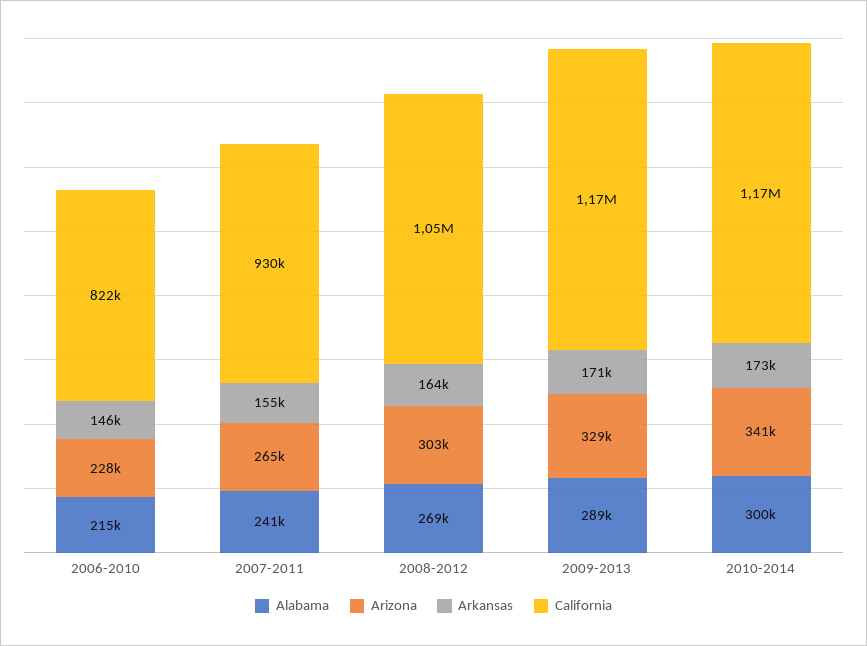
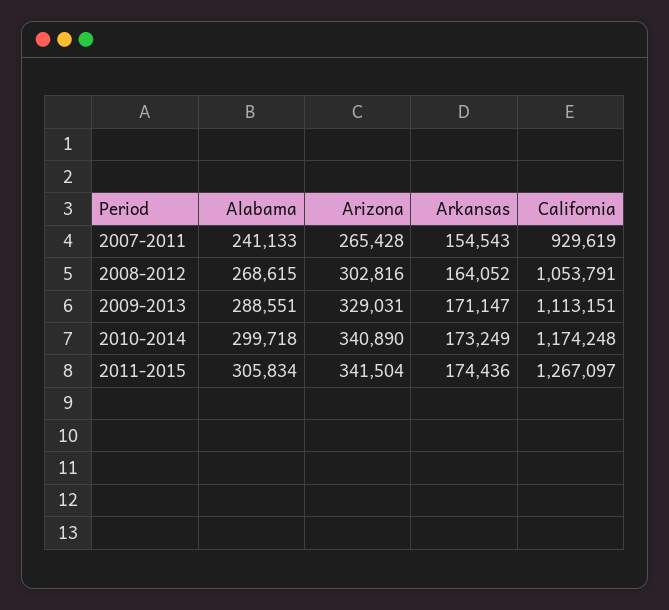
Alabama, 2006-2010: 215000 -> none
Arizona, 2006-2010: 228000 -> none
Arkansas, 2006-2010: 146000 -> none
California, 2006-2010: 822000 -> none
California, 2009-2013: 1170000 -> 1113151
Alabama, 2011-2015: none -> 305834
Arizona, 2011-2015: none -> 341504
Arkansas, 2011-2015: none -> 174436
California, 2011-2015: none -> 1267097

